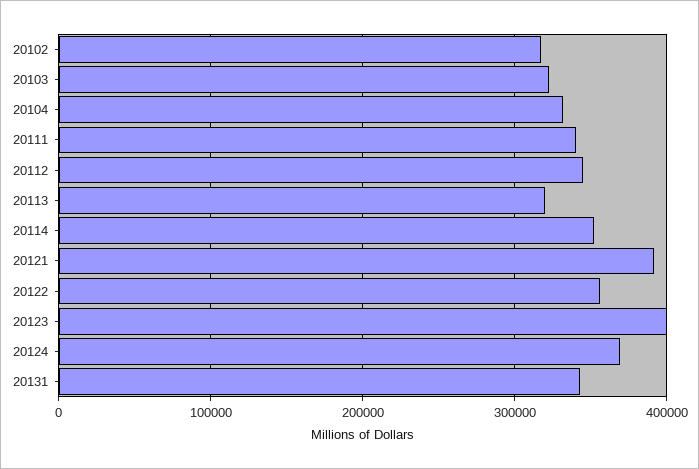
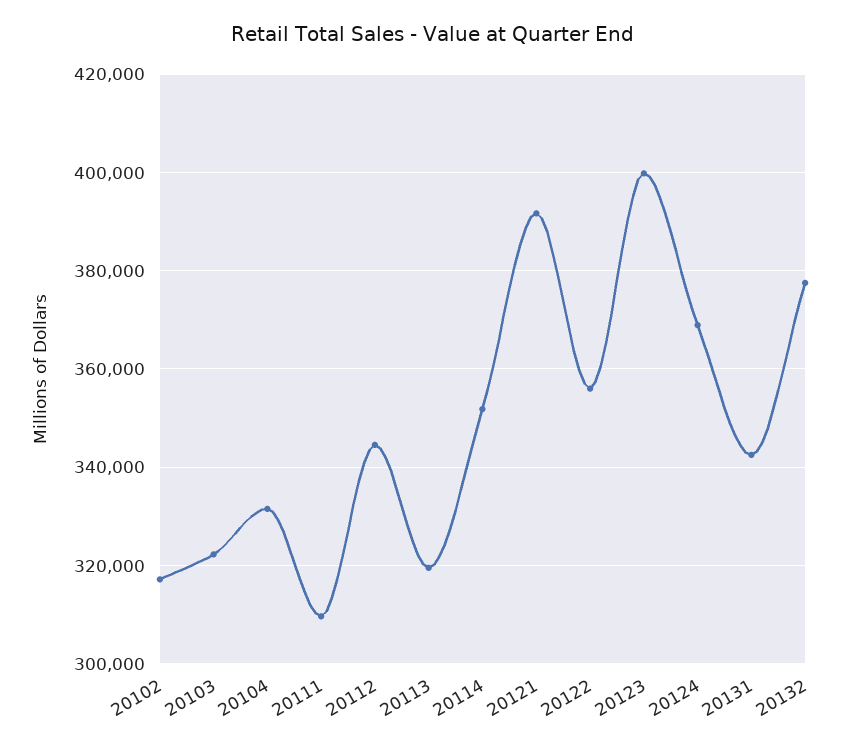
20111: 340000 -> 310000
20132: none -> 378000

